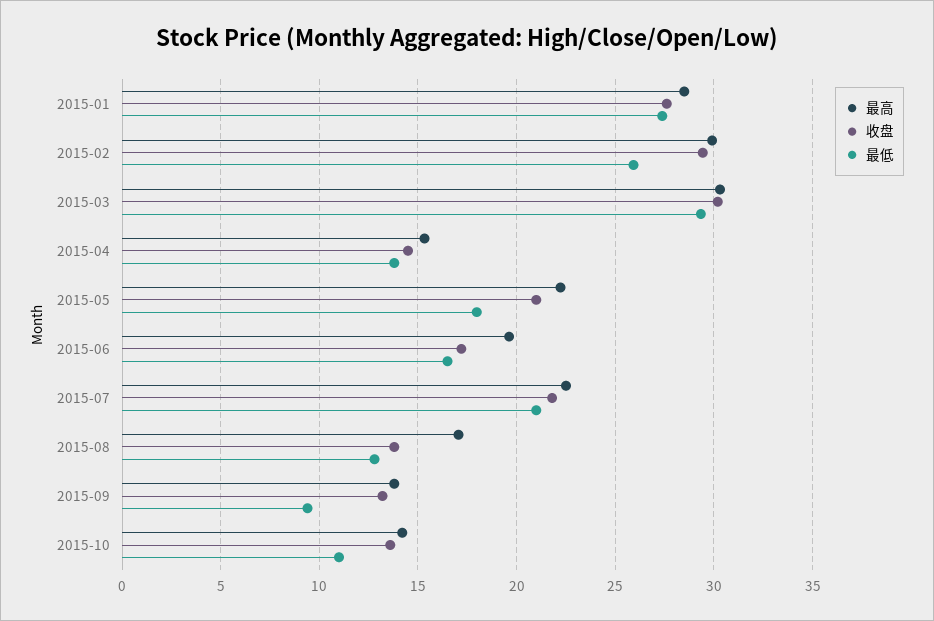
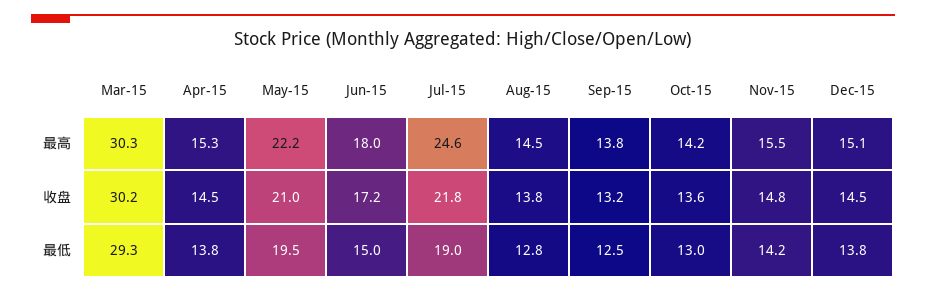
最高, 2015-01: 28.5 -> none
收盘, 2015-01: 27.5 -> none
最低, 2015-01: 27.5 -> none
最高, 2015-02: 30 -> none
收盘, 2015-02: 29.5 -> none
最低, 2015-02: 26 -> none
最低, 2015-05: 18 -> 19.5
最高, 2015-06: 19.5 -> 18
最低, 2015-06: 16.5 -> 15
最高, 2015-07: 22.5 -> 24.6
最低, 2015-07: 21 -> 19
最高, 2015-08: 17 -> 14.5
最低, 2015-09: 9.5 -> 12.5
最低, 2015-10: 11 -> 13
最高, Nov-15: none -> 15.5
最高, Dec-15: none -> 15.1
收盘, Nov-15: none -> 14.8
收盘, Dec-15: none -> 14.5
最低, Nov-15: none -> 14.2
最低, Dec-15: none -> 13.8

